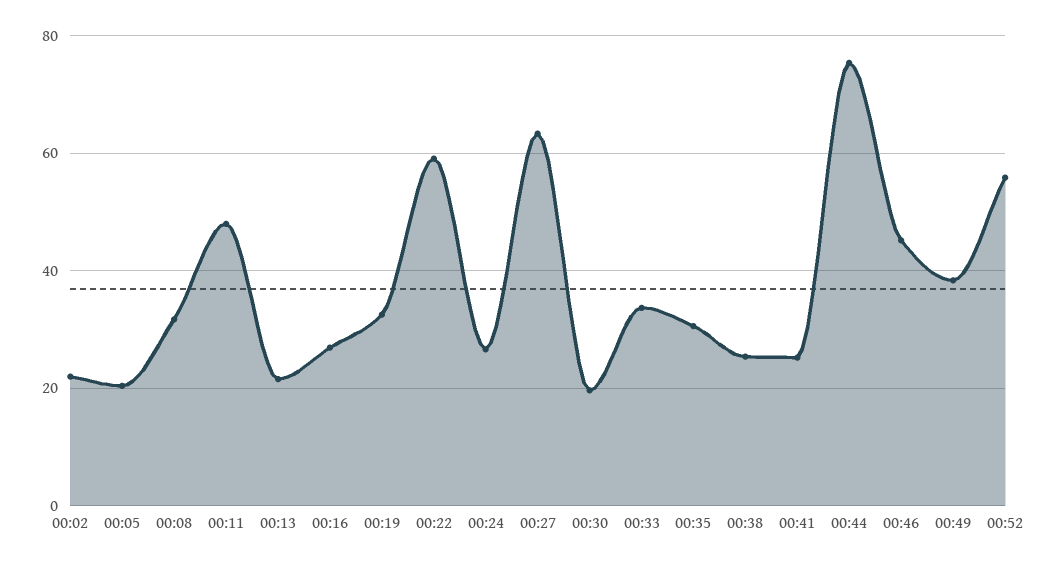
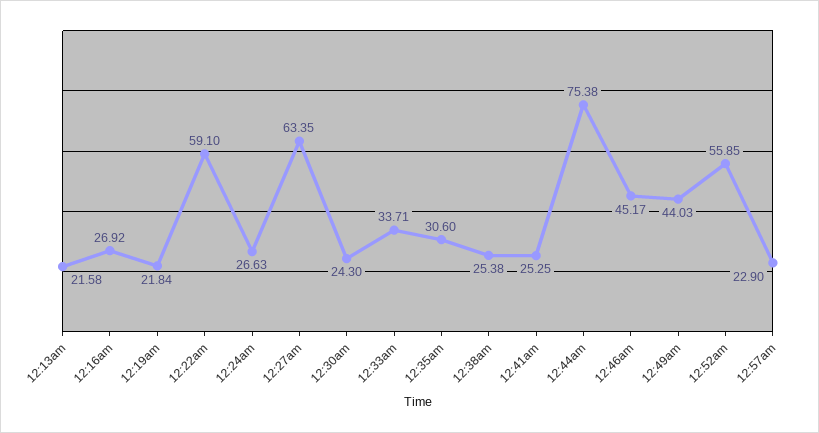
00:02: 22 -> none
00:05: 20 -> none
00:08: 32 -> none
00:11: 48 -> none
00:19: 32 -> 21.84
00:30: 20 -> 24.3
00:49: 38 -> 44.03
12:57am: none -> 22.9

